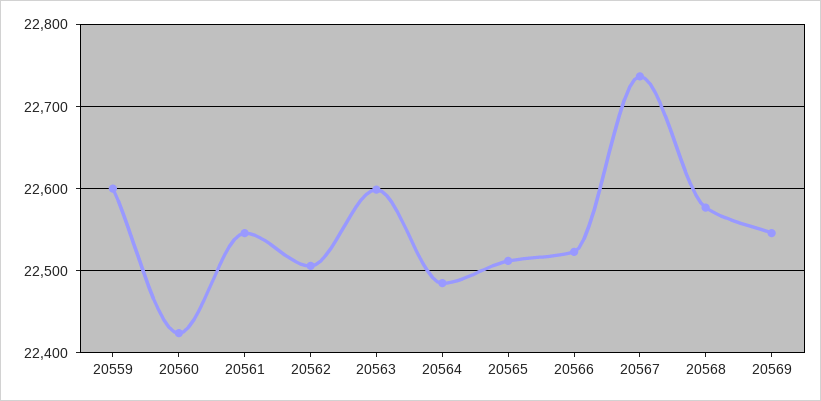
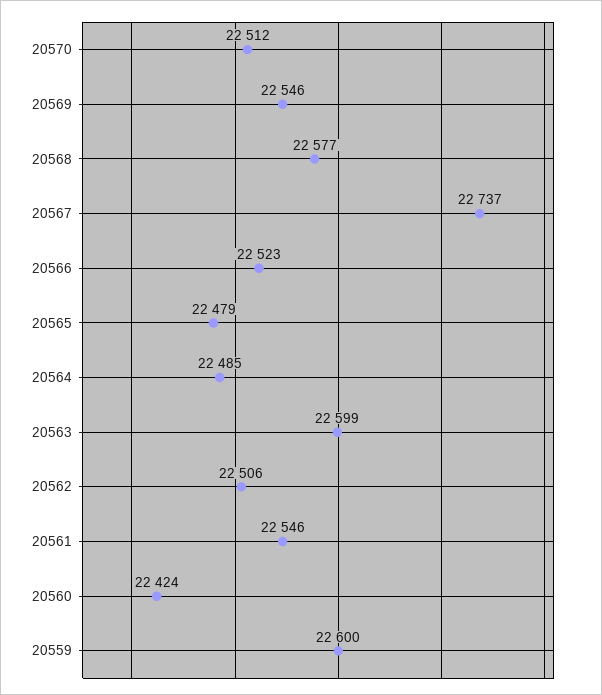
20565: 22510 -> 22479
20570: none -> 22512

